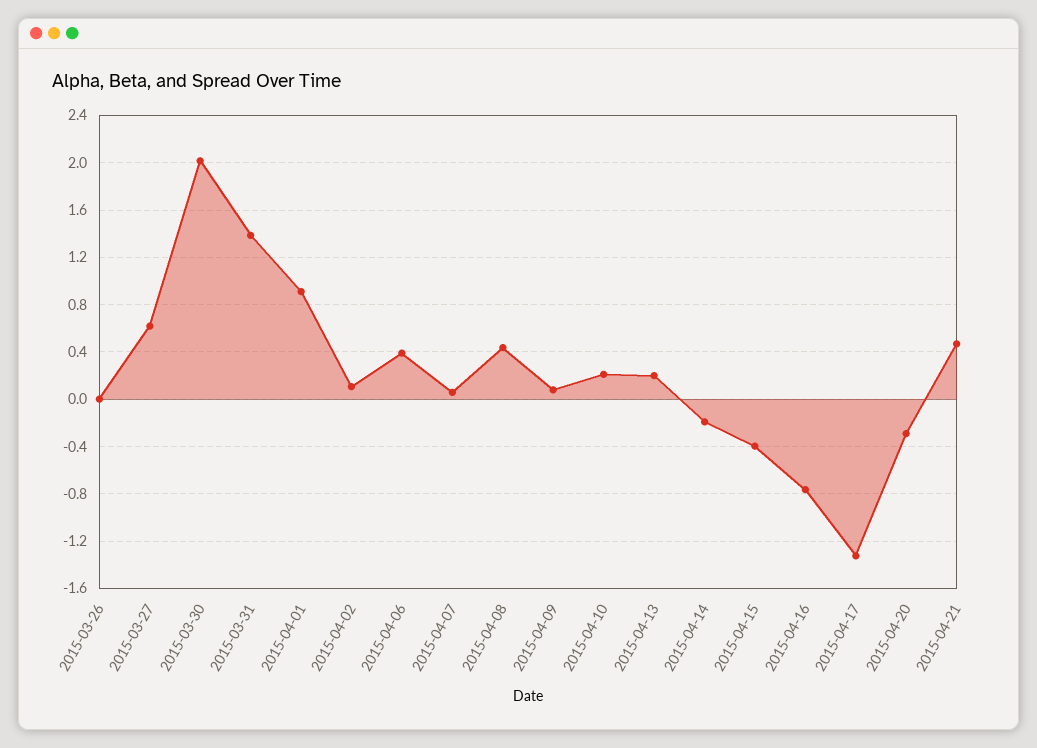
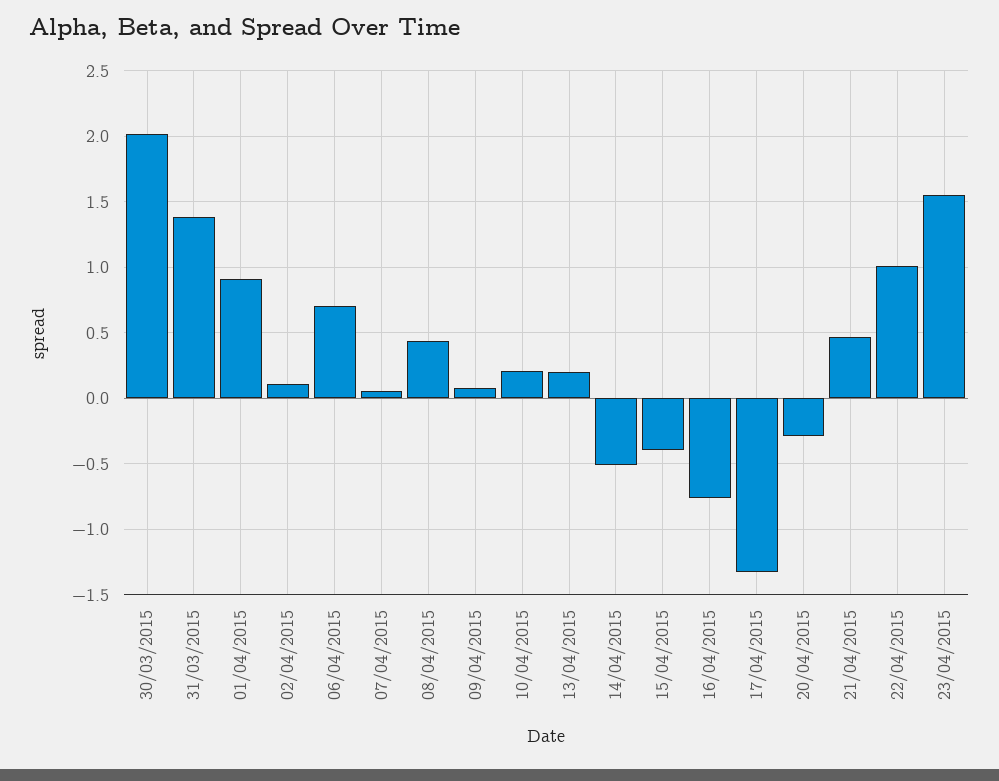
2015-03-26: 0 -> none
2015-03-27: 0.6 -> none
2015-04-06: 0.4 -> 0.7
2015-04-14: -0.2 -> -0.5
22/04/2015: none -> 1
23/04/2015: none -> 1.55

